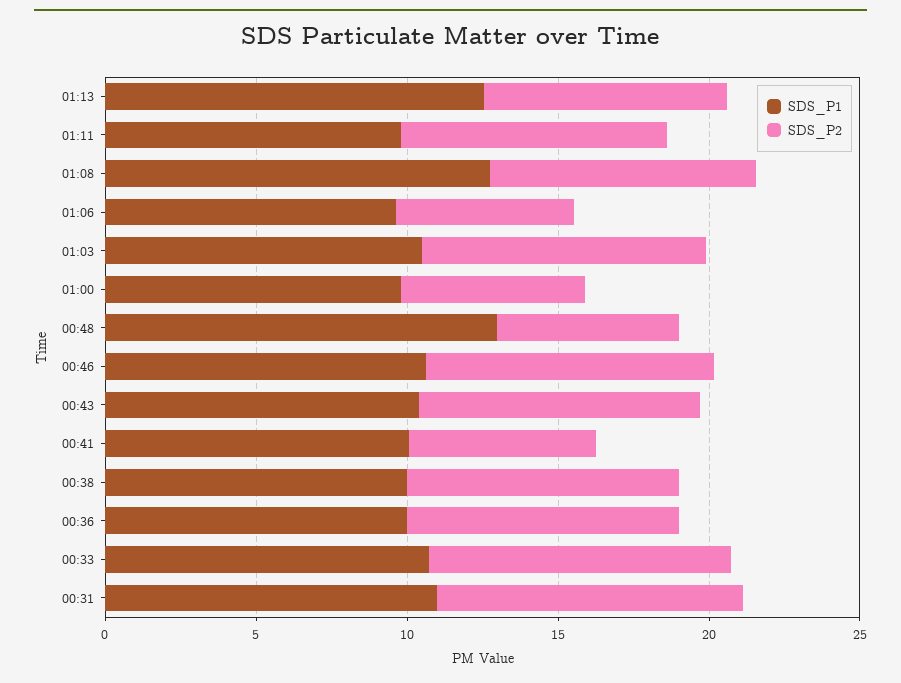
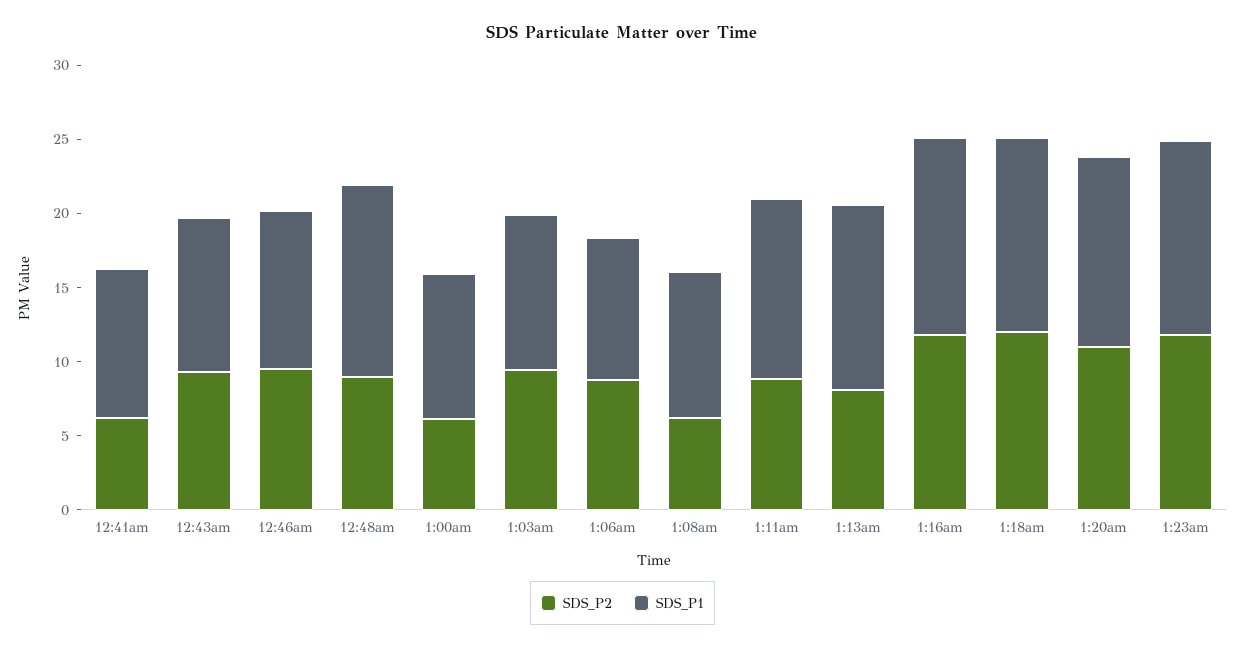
SDS_P1, 01:11: 10 -> 12
SDS_P1, 01:08: 13 -> 10
SDS_P2, 01:08: 9 -> 6
SDS_P2, 01:06: 6 -> 9
SDS_P2, 00:48: 6 -> 9
SDS_P1, 00:38: 10 -> none
SDS_P2, 00:38: 9 -> none
SDS_P1, 00:36: 10 -> none
SDS_P2, 00:36: 9 -> none
SDS_P1, 00:33: 11 -> none
SDS_P2, 00:33: 10 -> none
SDS_P1, 00:31: 11 -> none
SDS_P2, 00:31: 10 -> none
SDS_P2, 1:16am: none -> 12
SDS_P1, 1:16am: none -> 13
SDS_P2, 1:18am: none -> 12
SDS_P1, 1:18am: none -> 13
SDS_P2, 1:20am: none -> 11
SDS_P1, 1:20am: none -> 13
SDS_P2, 1:23am: none -> 12
SDS_P1, 1:23am: none -> 13

